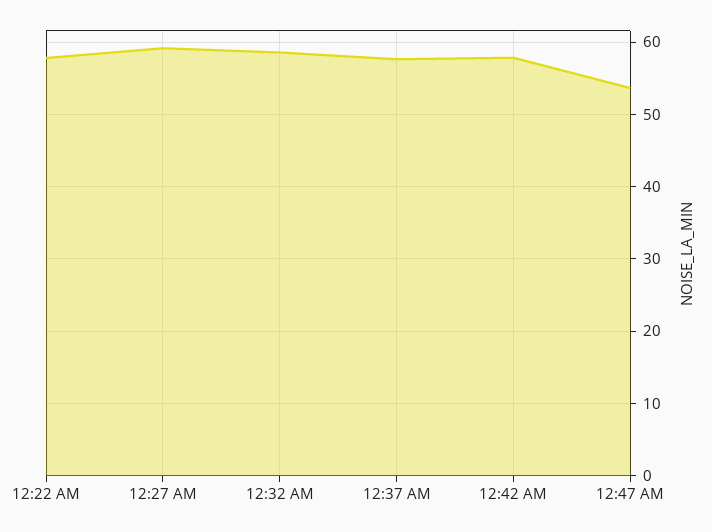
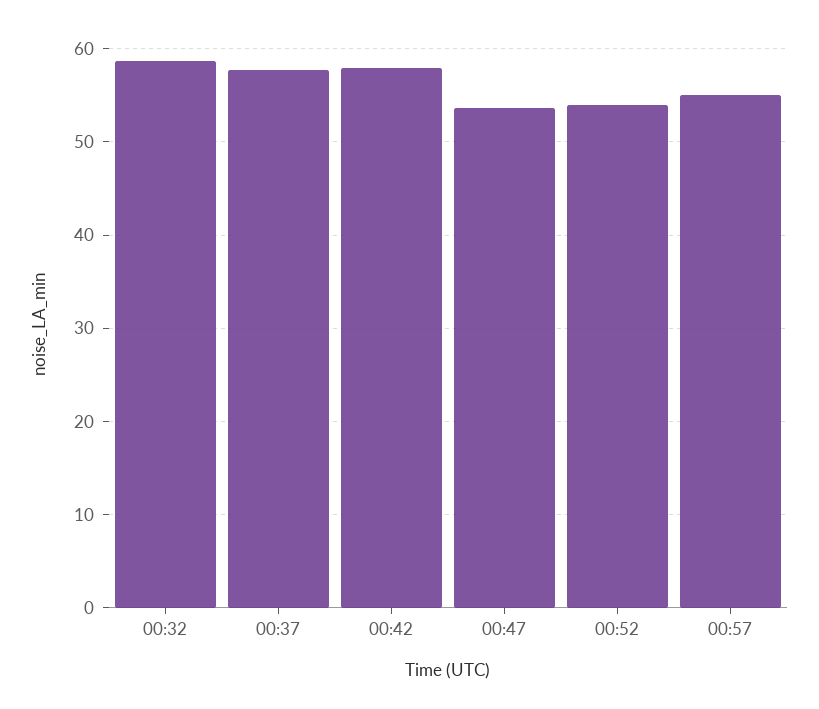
12:22 AM: 58 -> none
12:27 AM: 59 -> none
00:52: none -> 54
00:57: none -> 55

